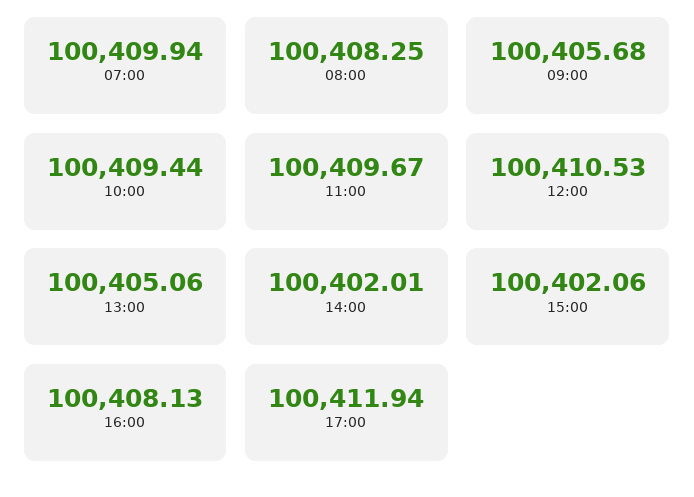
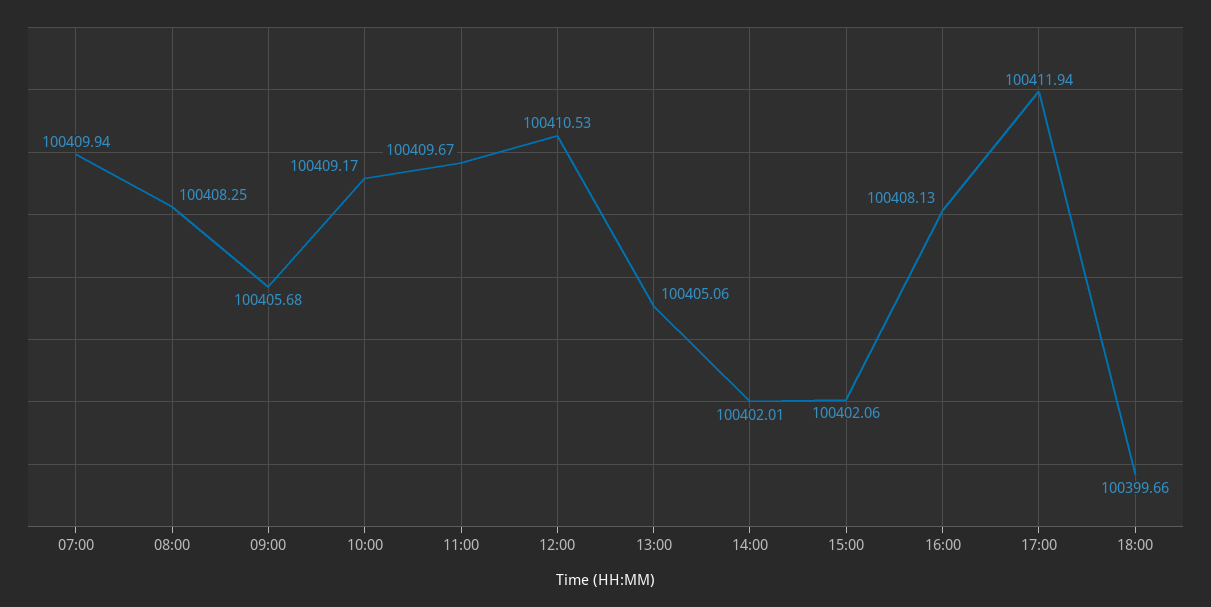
10:00: 100409.44 -> 100409.17
18:00: none -> 100399.66

